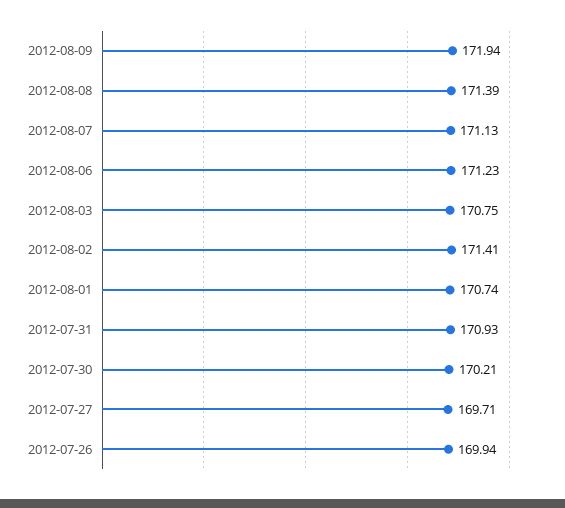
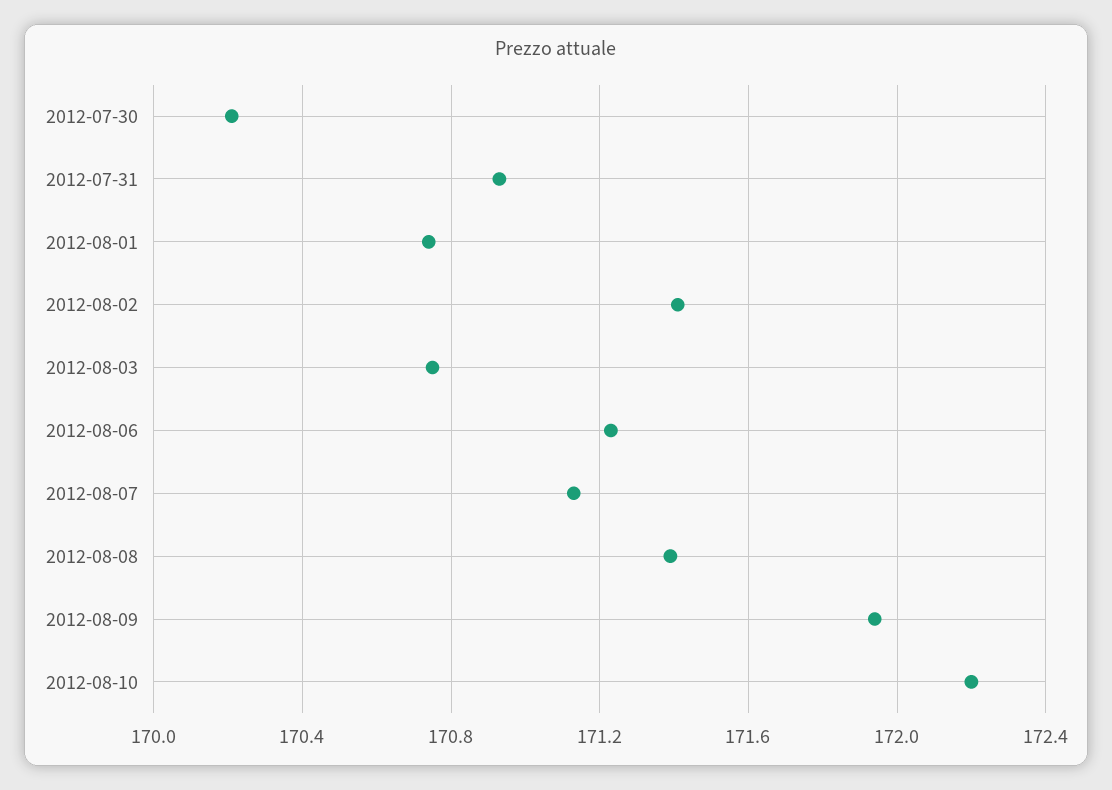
2012-07-27: 169.71 -> none
2012-07-26: 169.94 -> none
2012-08-10: none -> 172.2

